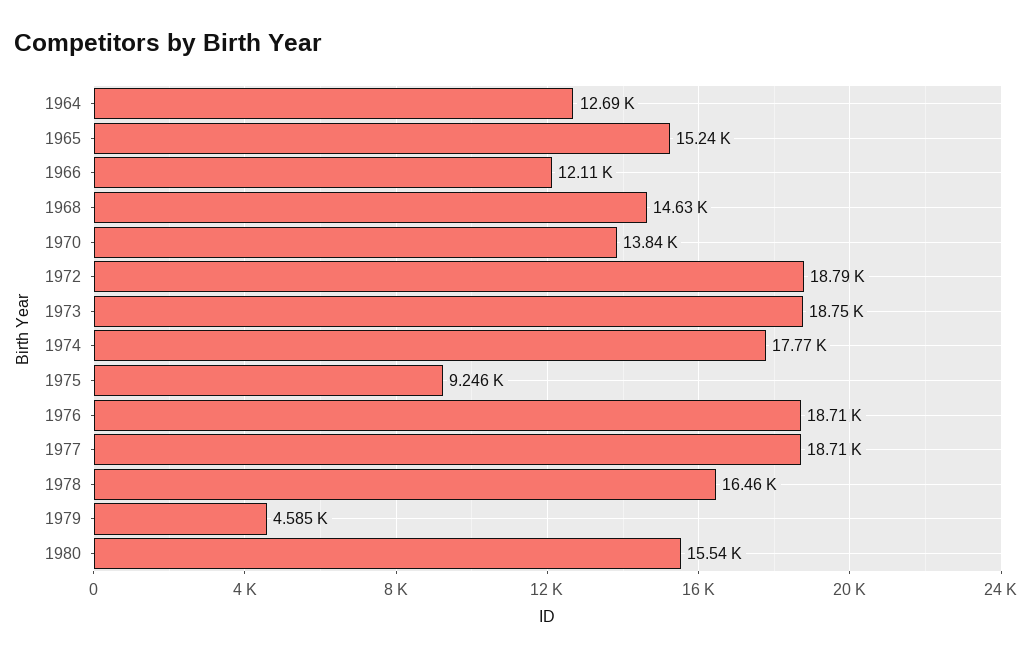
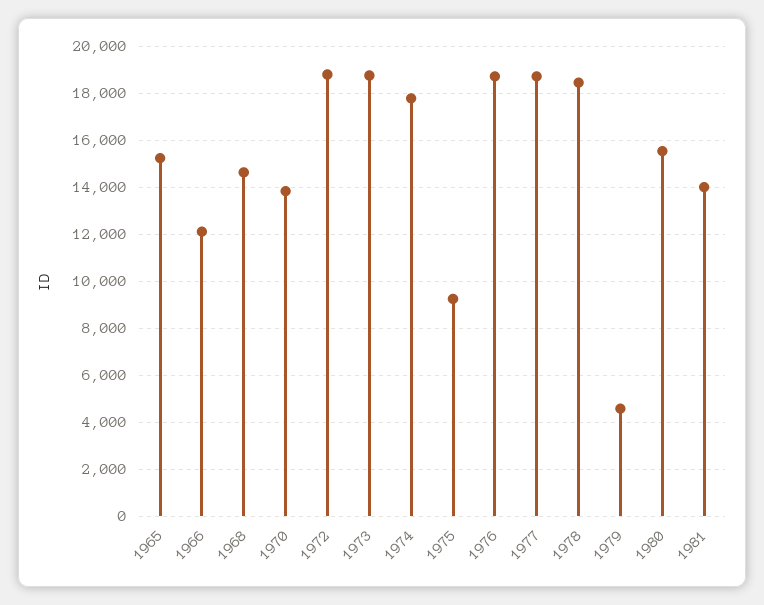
1964: 12690 -> none
1978: 16460 -> 18500
1981: none -> 14000

